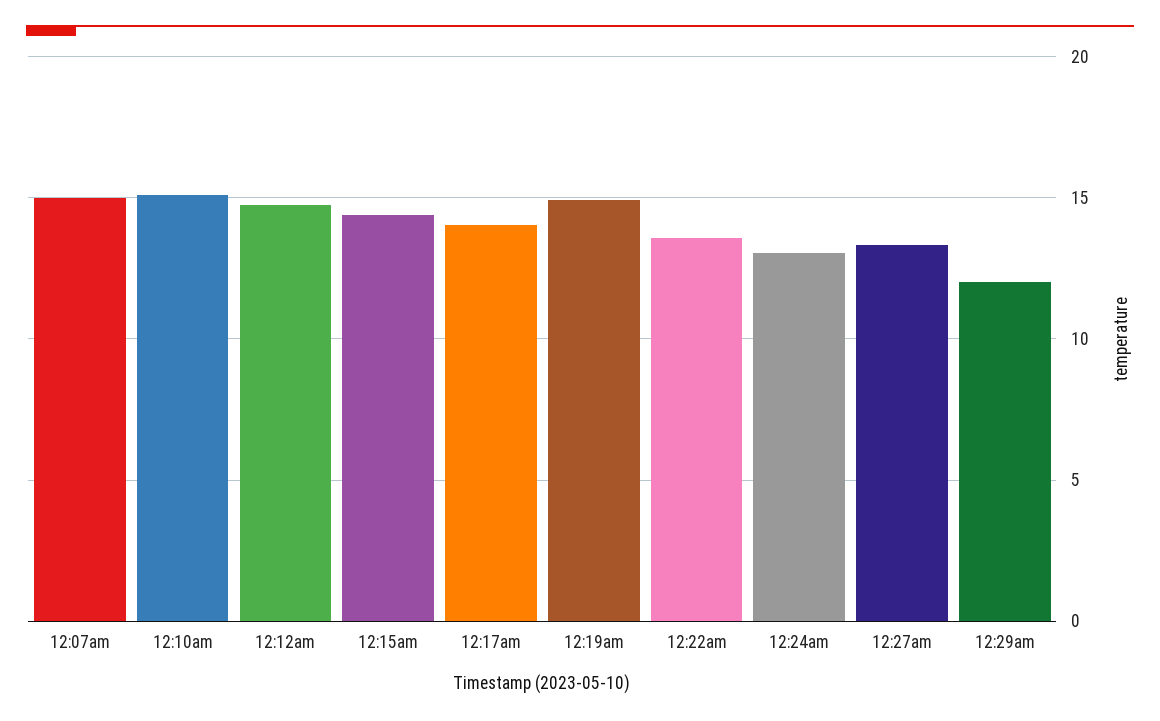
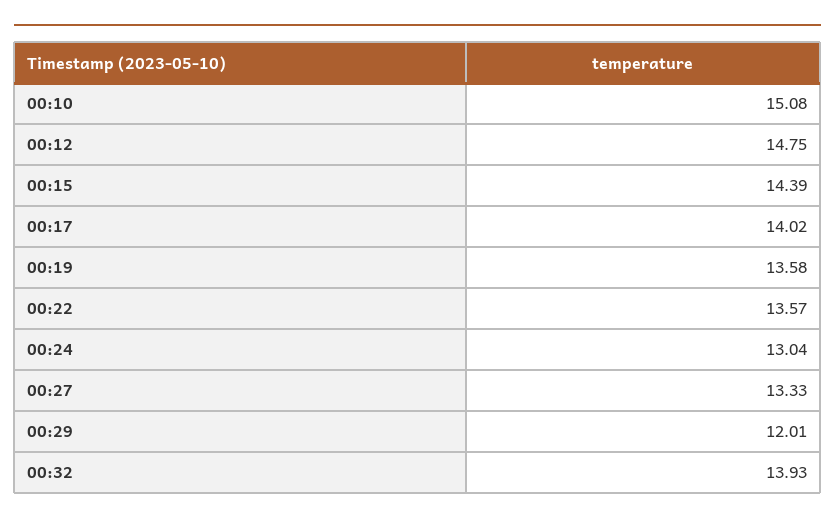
12:07am: 15 -> none
12:19am: 15 -> 13.58
00:32: none -> 13.93

